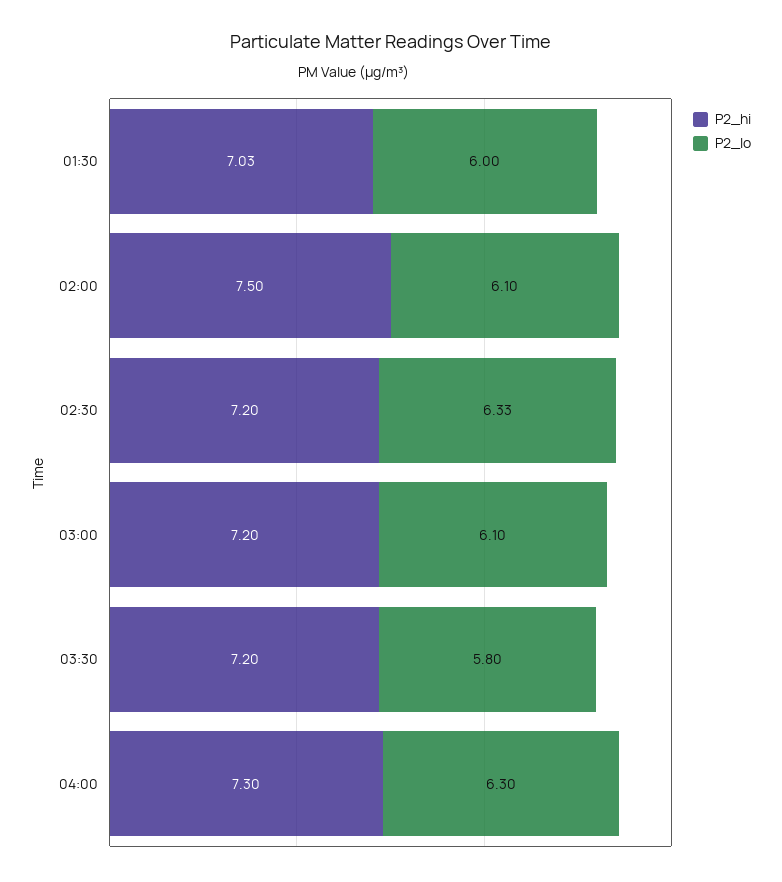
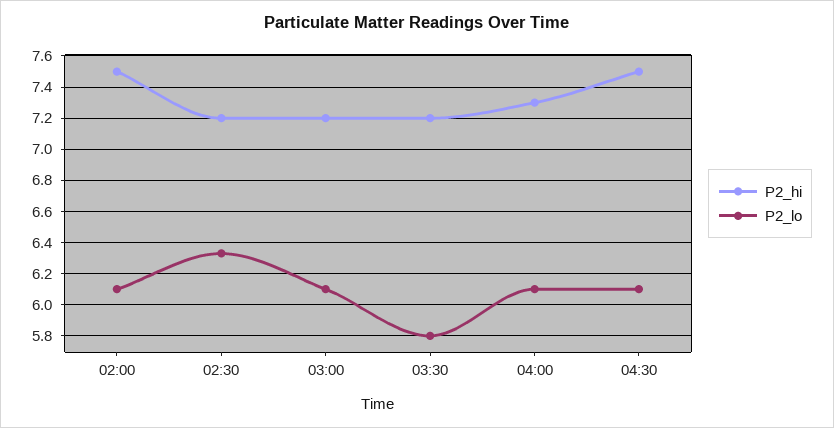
P2_hi, 01:30: 7.03 -> none
P2_lo, 01:30: 6 -> none
P2_lo, 04:00: 6.3 -> 6.1
P2_hi, 04:30: none -> 7.5
P2_lo, 04:30: none -> 6.1

